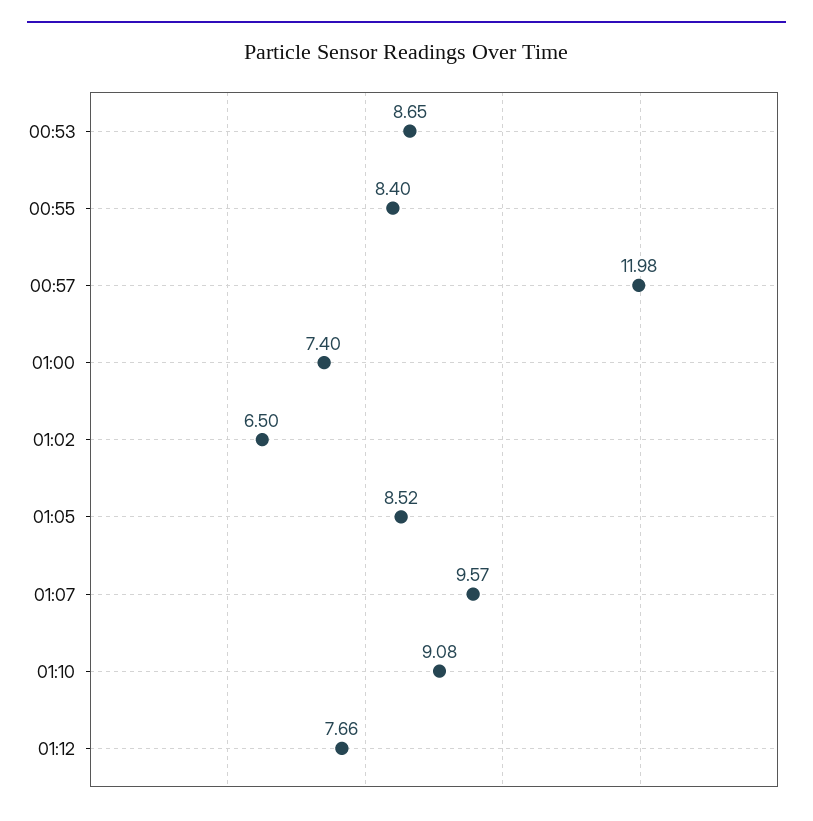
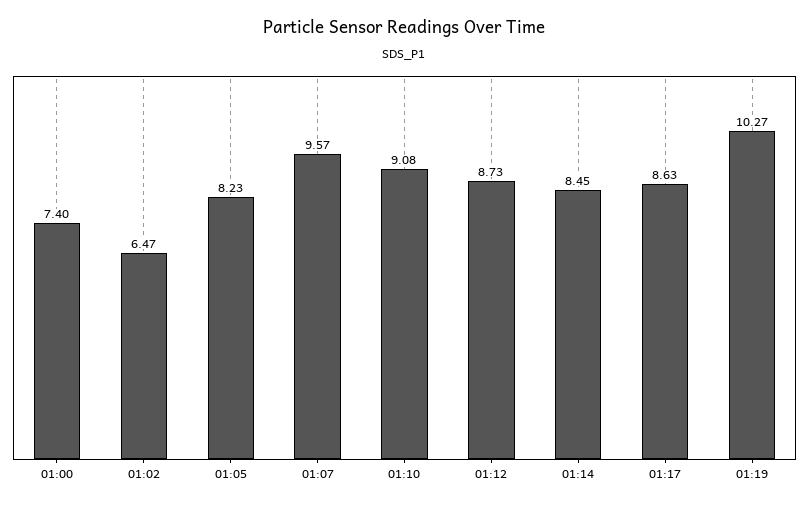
00:53: 8.65 -> none
00:55: 8.4 -> none
00:57: 11.98 -> none
01:02: 6.5 -> 6.47
01:05: 8.52 -> 8.23
01:12: 7.66 -> 8.73
01:14: none -> 8.45
01:17: none -> 8.63
01:19: none -> 10.27

